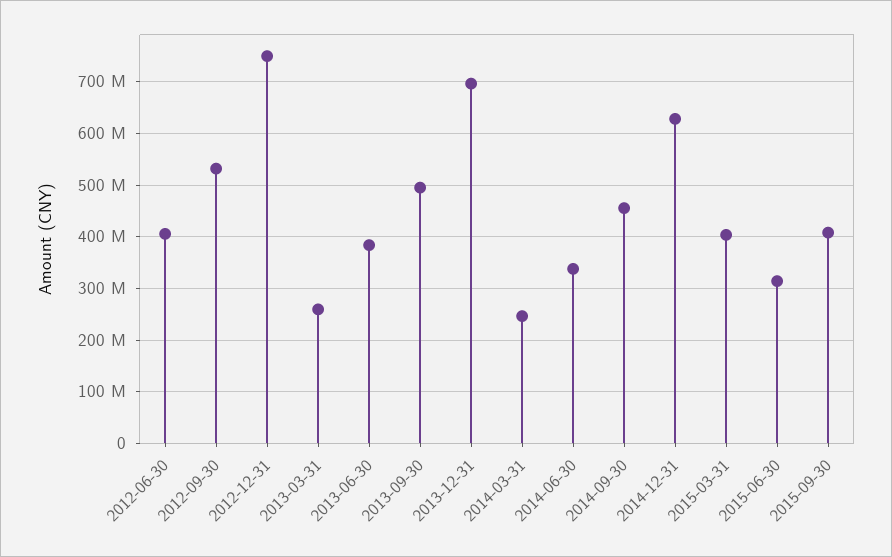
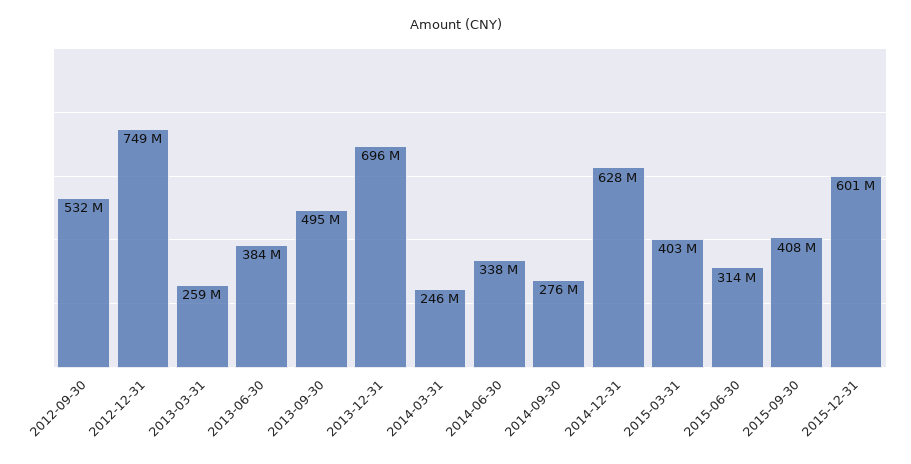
2012-06-30: 400000000 -> none
2014-09-30: 460000000 -> 276000000
2015-12-31: none -> 601000000

